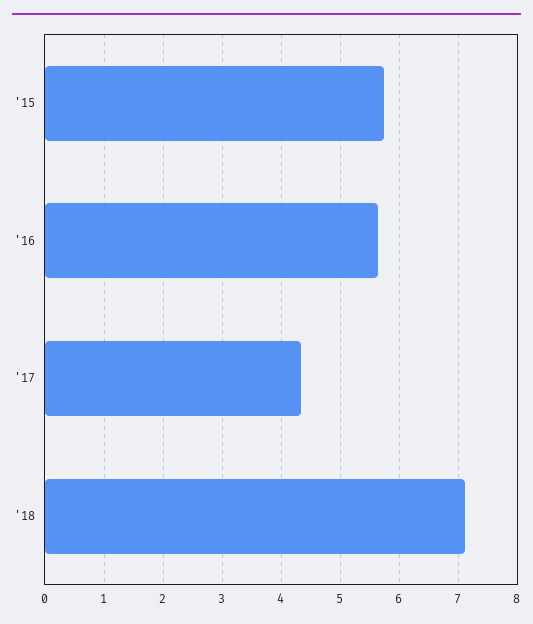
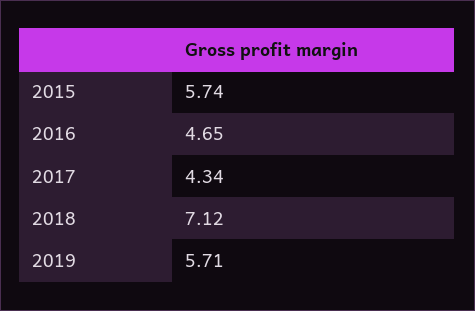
'16: 5.6 -> 4.65
2019: none -> 5.71

